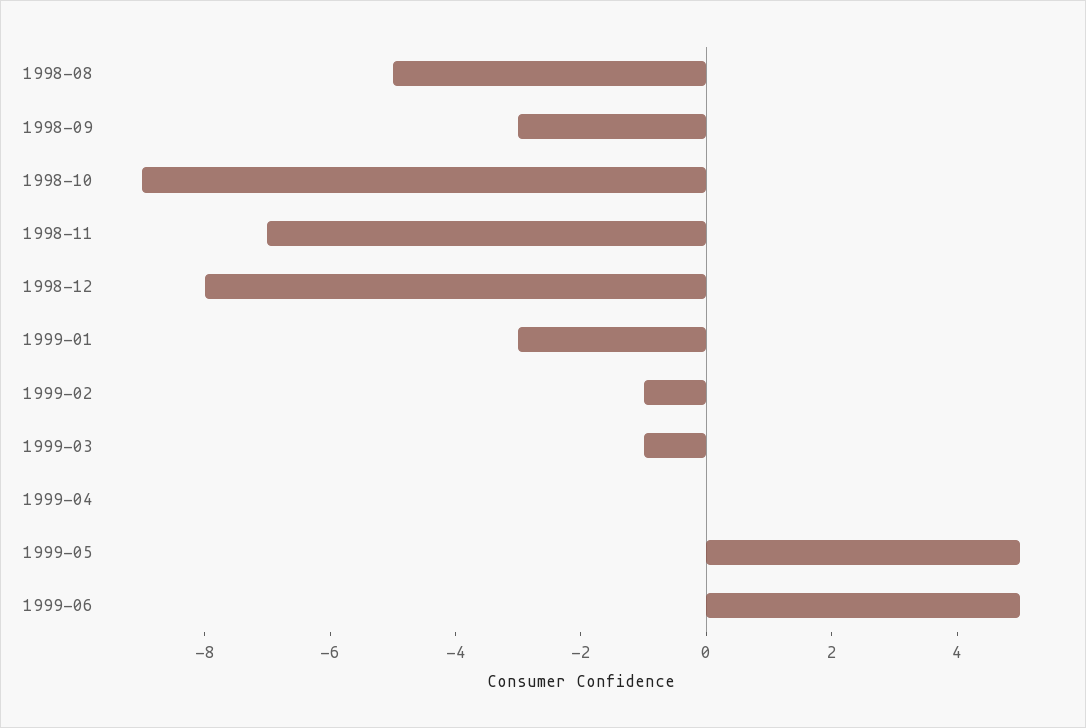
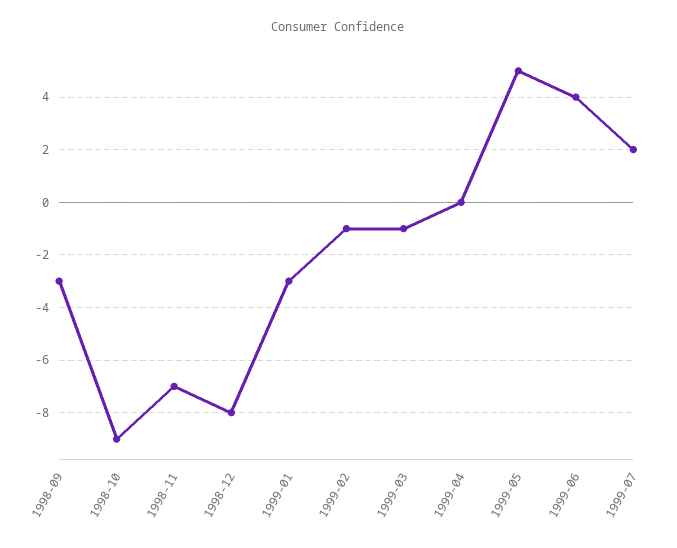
1998-08: -5 -> none
1999-06: 5 -> 4
1999-07: none -> 2

